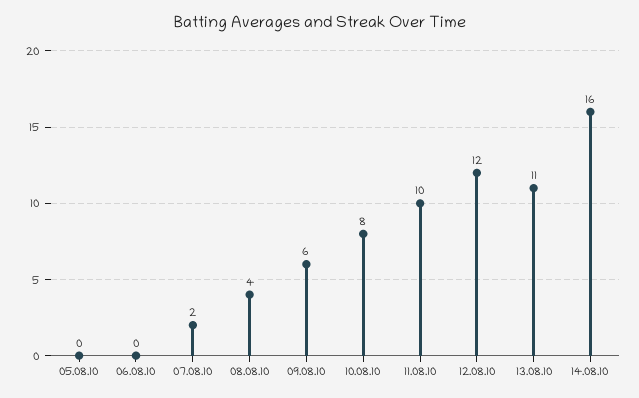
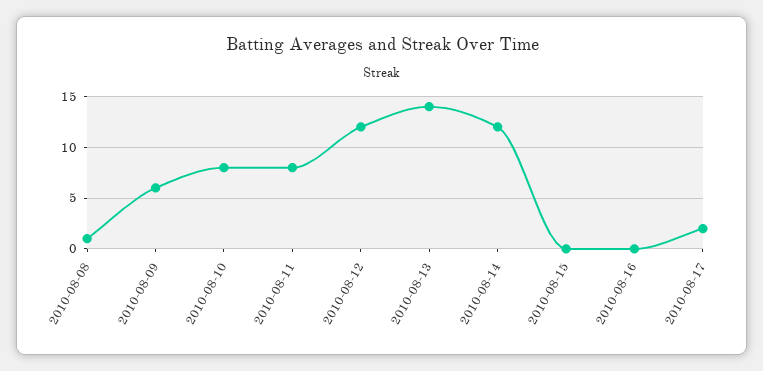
05.08.10: 0 -> none
06.08.10: 0 -> none
07.08.10: 2 -> none
08.08.10: 4 -> 1
11.08.10: 10 -> 8
13.08.10: 11 -> 14
14.08.10: 16 -> 12
2010-08-15: none -> 0
2010-08-16: none -> 0
2010-08-17: none -> 2

